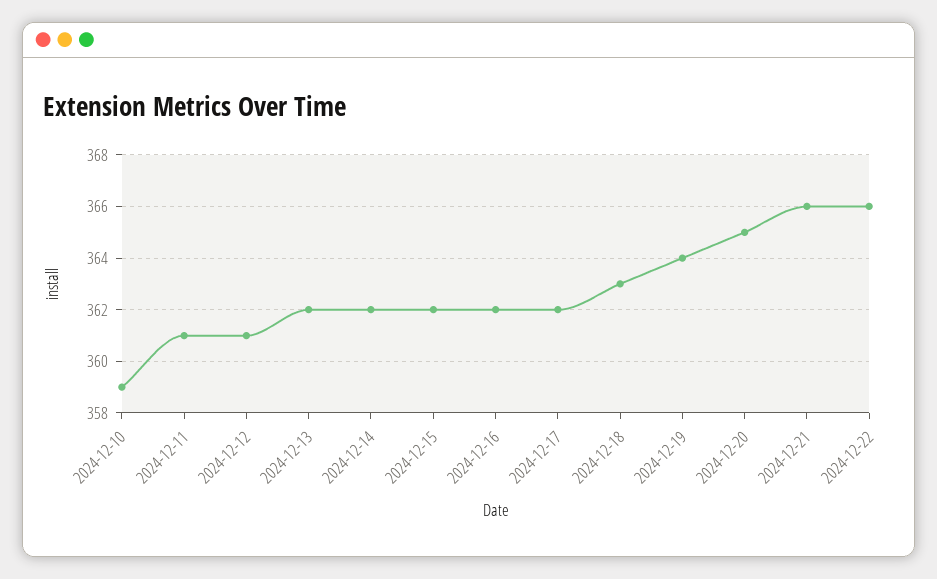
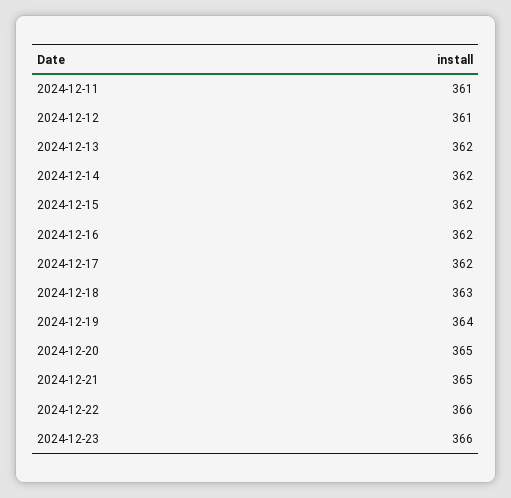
2024-12-10: 359 -> none
2024-12-21: 366 -> 365
2024-12-23: none -> 366

